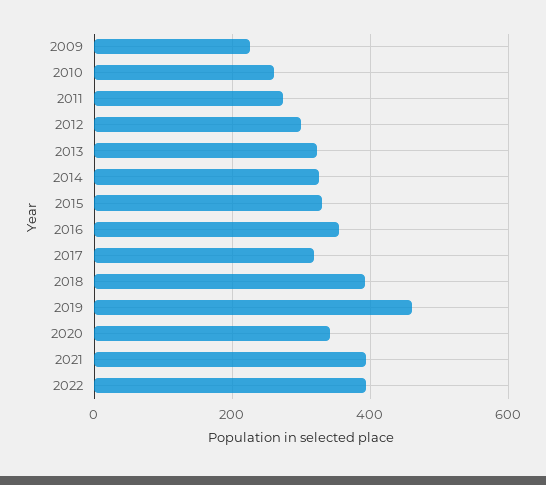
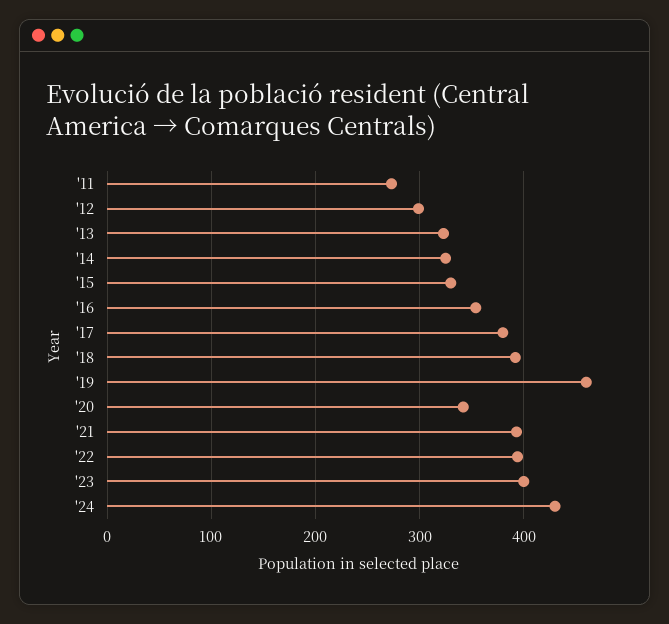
2009: 220 -> none
2010: 260 -> none
2017: 320 -> 380
'23: none -> 400
'24: none -> 430

